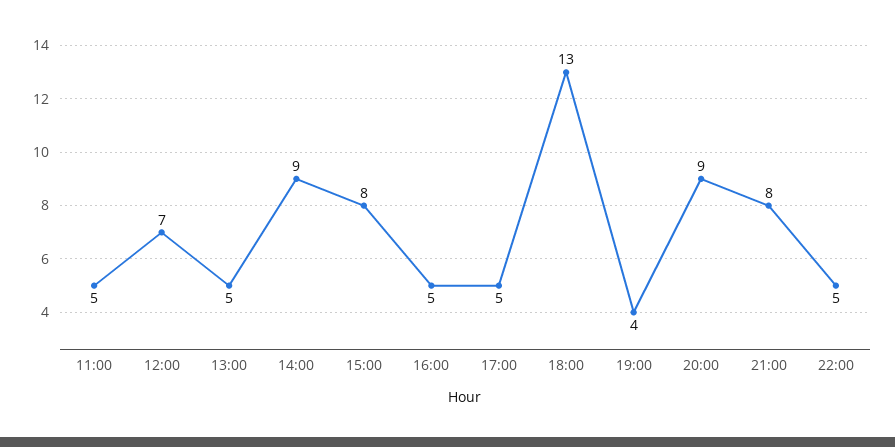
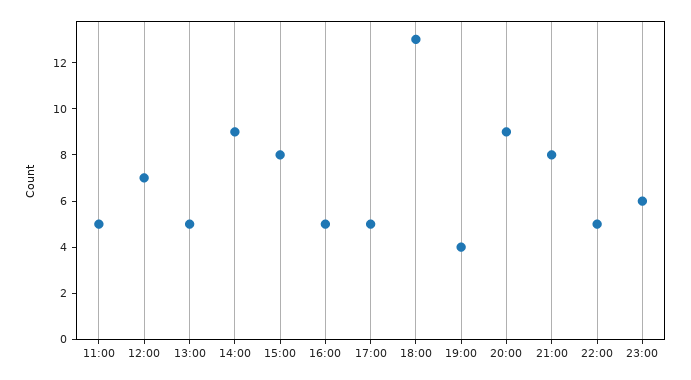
23:00: none -> 6

